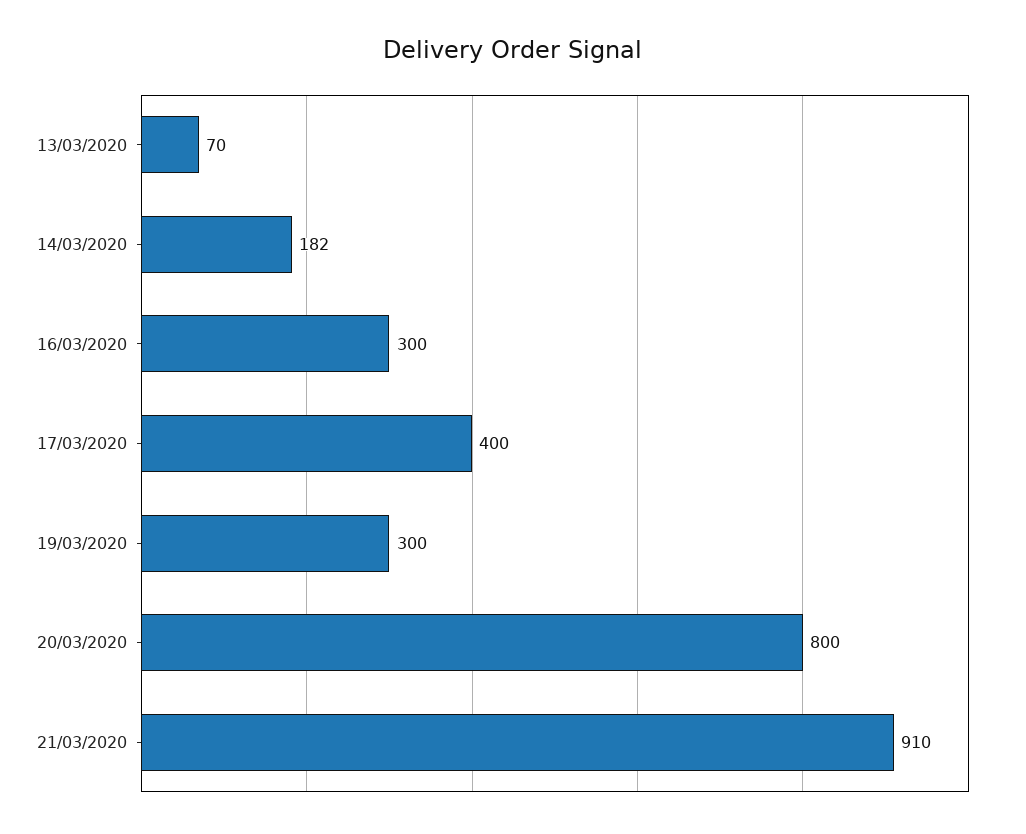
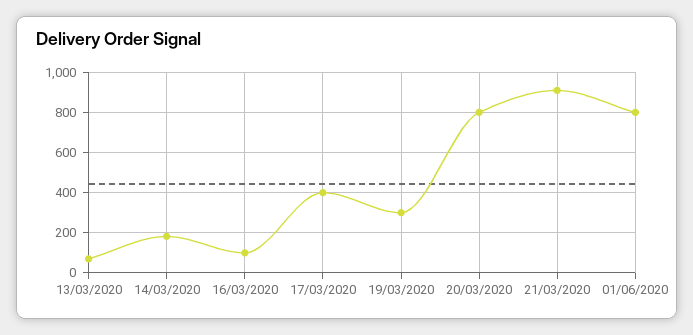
16/03/2020: 300 -> 100
01/06/2020: none -> 800

